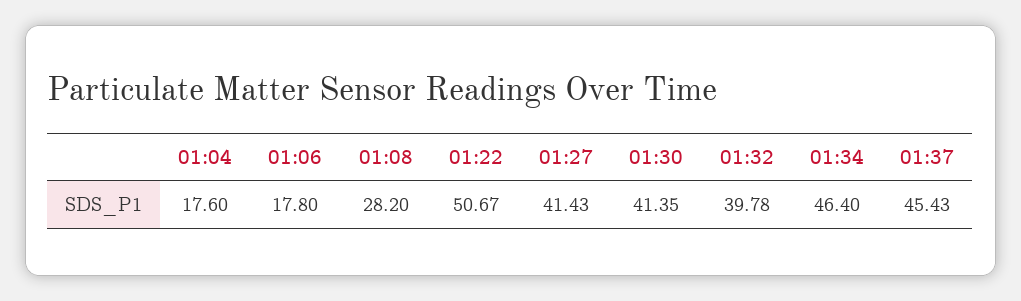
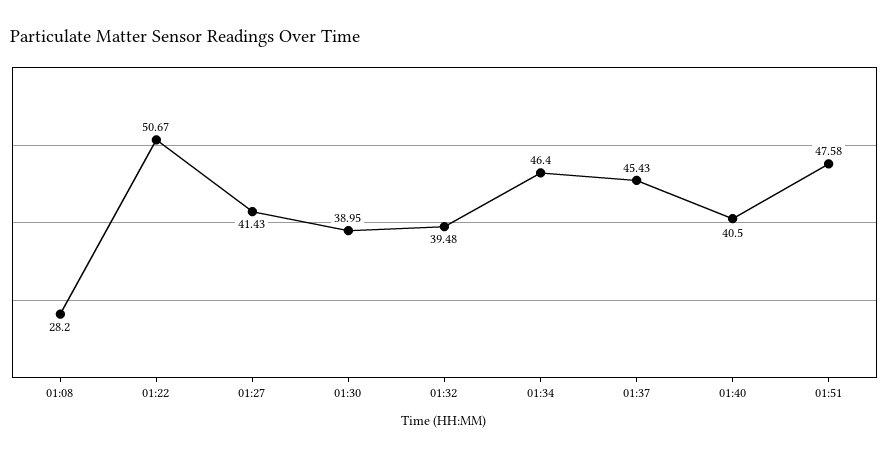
01:04: 17.6 -> none
01:06: 17.8 -> none
01:30: 41.35 -> 38.95
01:32: 39.78 -> 39.48
01:40: none -> 40.5
01:51: none -> 47.58

